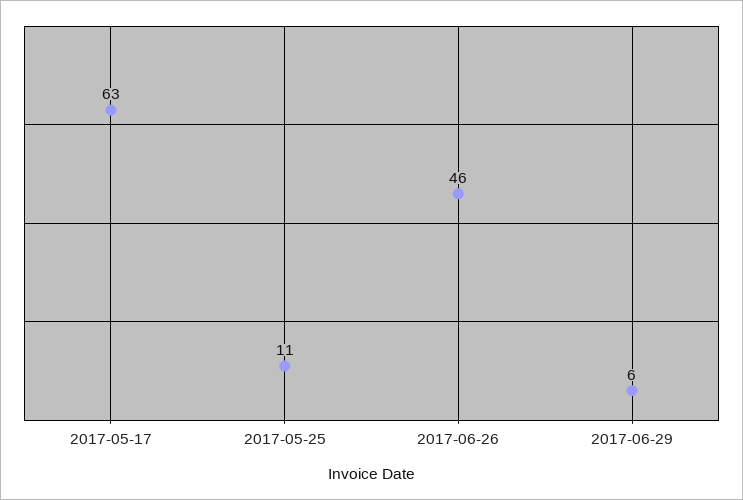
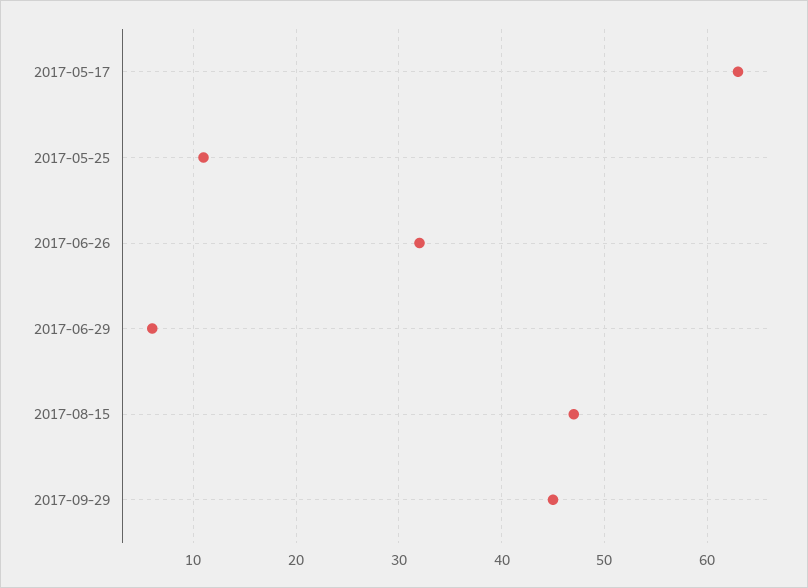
2017-06-26: 46 -> 32
2017-08-15: none -> 47
2017-09-29: none -> 45

